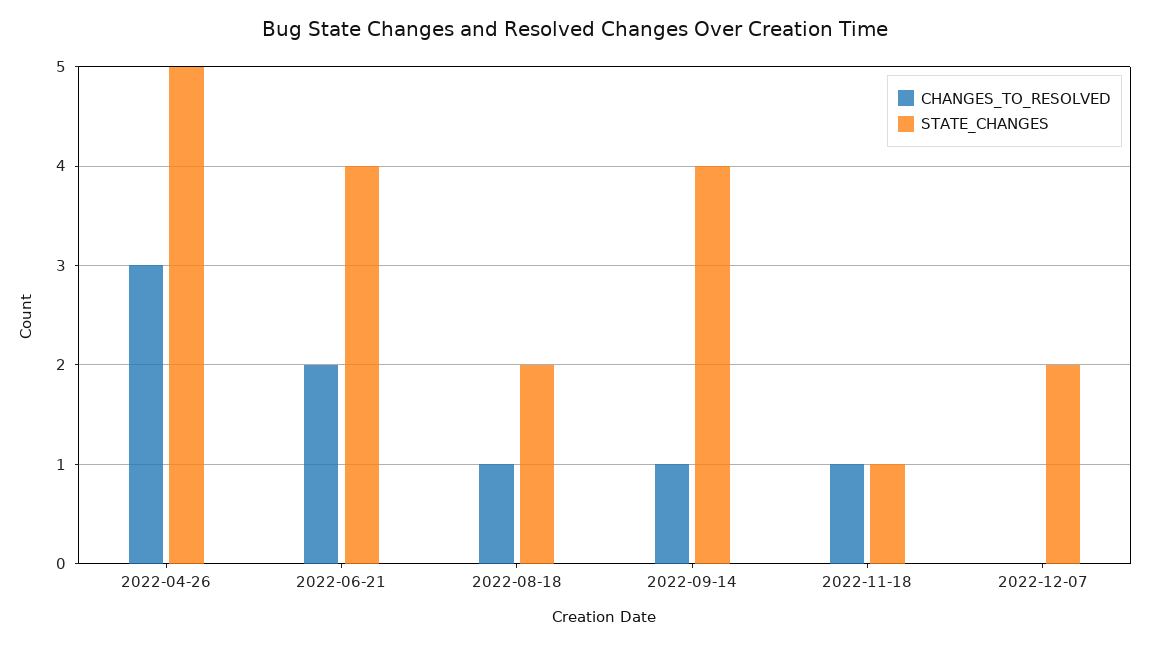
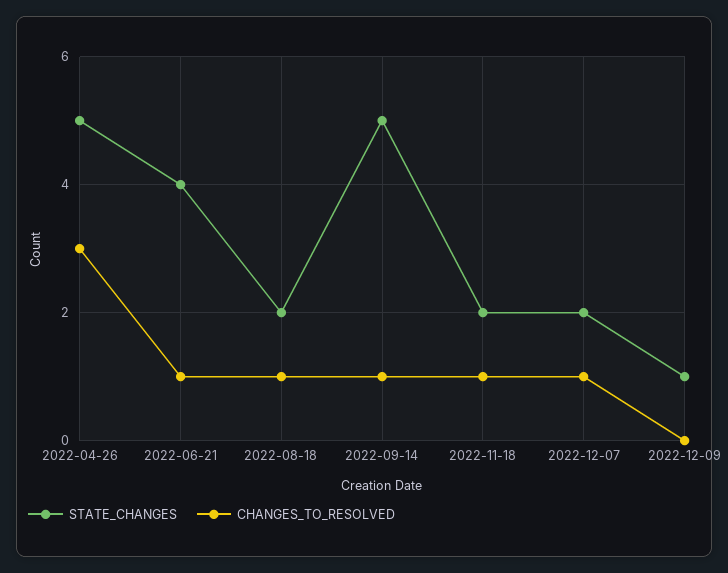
CHANGES_TO_RESOLVED, 2022-06-21: 2 -> 1
STATE_CHANGES, 2022-09-14: 4 -> 5
STATE_CHANGES, 2022-11-18: 1 -> 2
CHANGES_TO_RESOLVED, 2022-12-07: 0 -> 1
STATE_CHANGES, 2022-12-09: none -> 1
CHANGES_TO_RESOLVED, 2022-12-09: none -> 0

